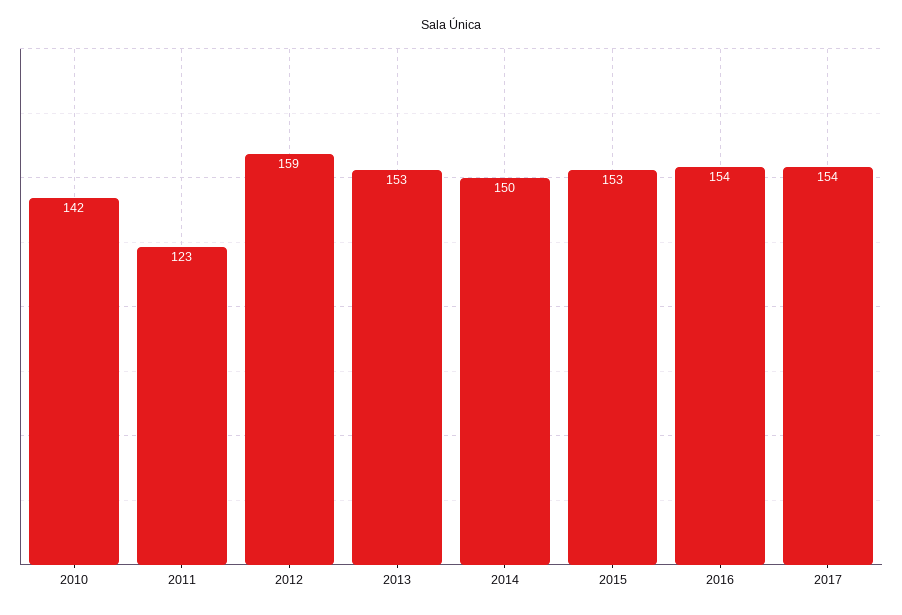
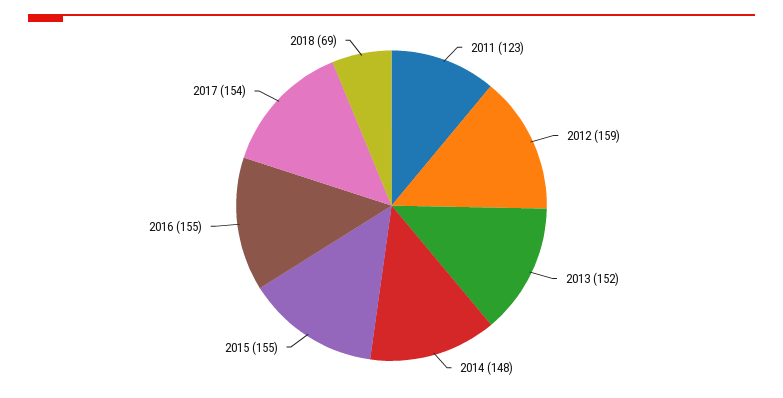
2010: 142 -> none
2013: 153 -> 152
2014: 150 -> 148
2015: 153 -> 155
2016: 154 -> 155
2018: none -> 69

